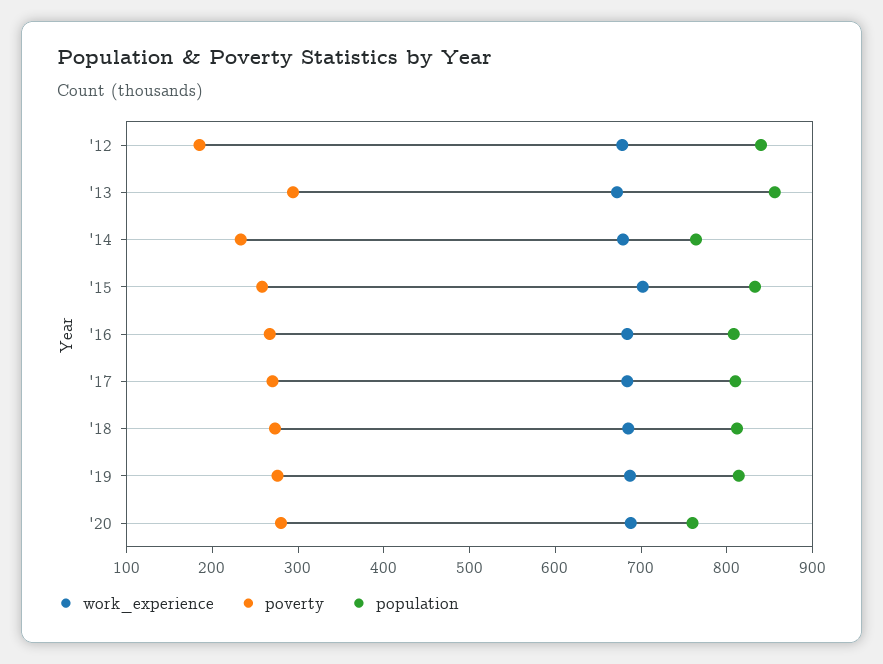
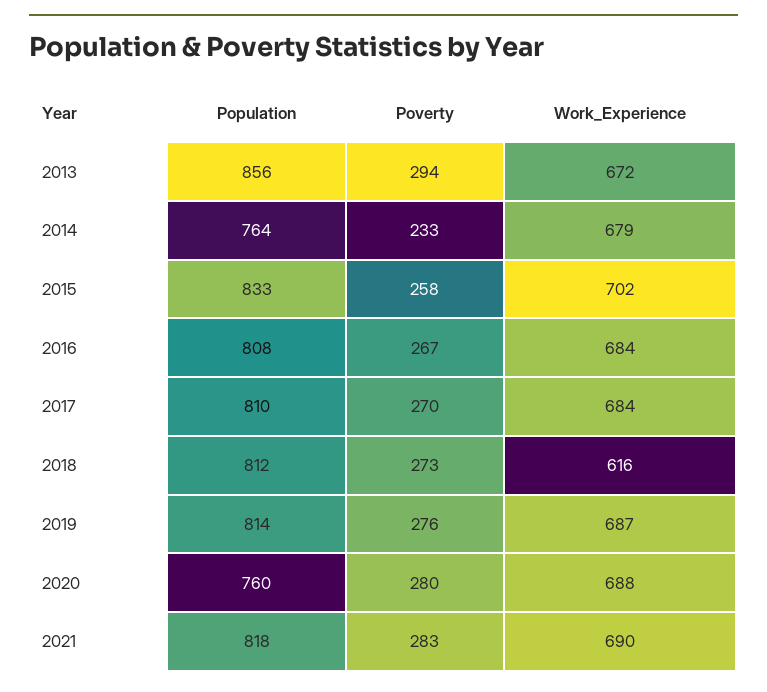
work_experience, '12: 680 -> none
poverty, '12: 180 -> none
population, '12: 840 -> none
work_experience, '18: 680 -> 616
population, 2021: none -> 818
poverty, 2021: none -> 283
work_experience, 2021: none -> 690

